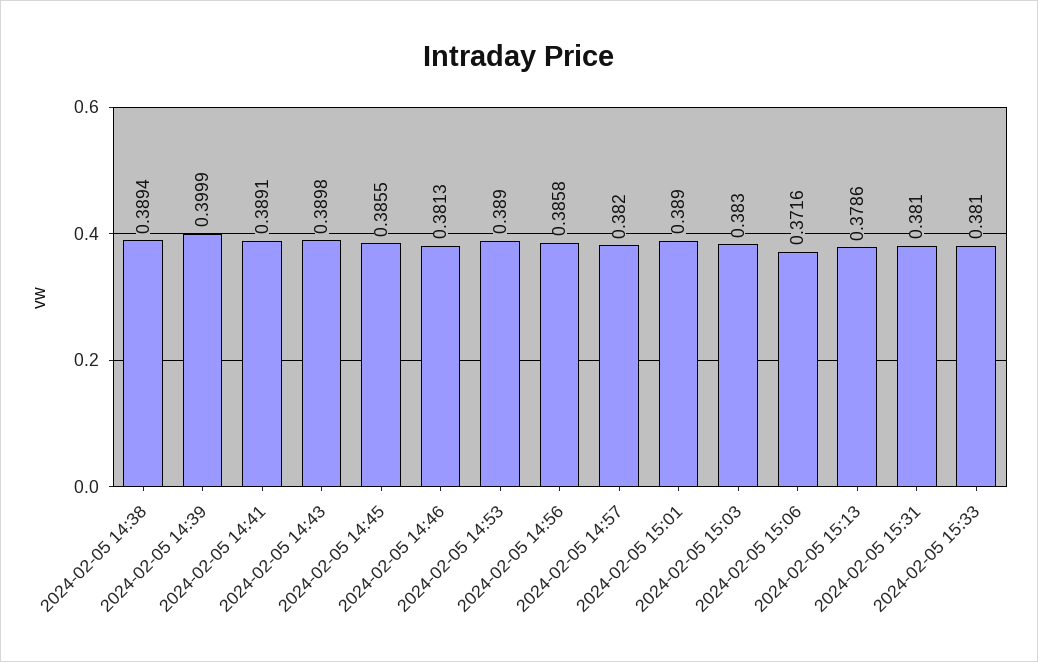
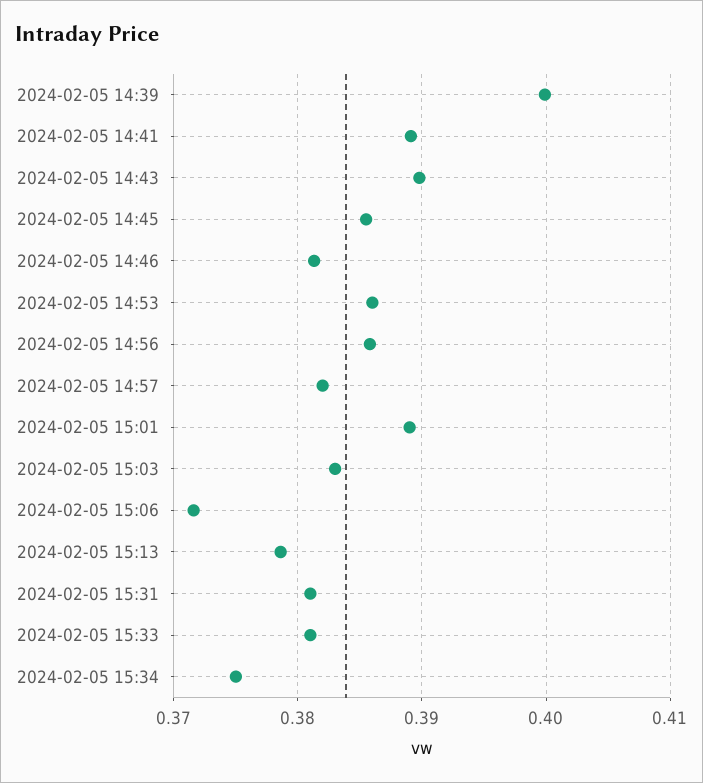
2024-02-05 14:38: 0.3894 -> none
2024-02-05 14:53: 0.389 -> 0.386
2024-02-05 15:34: none -> 0.375

